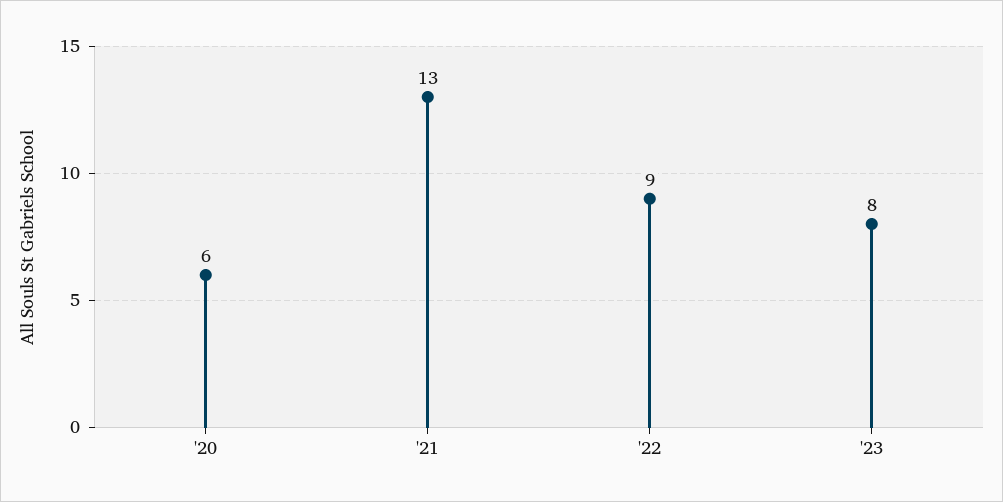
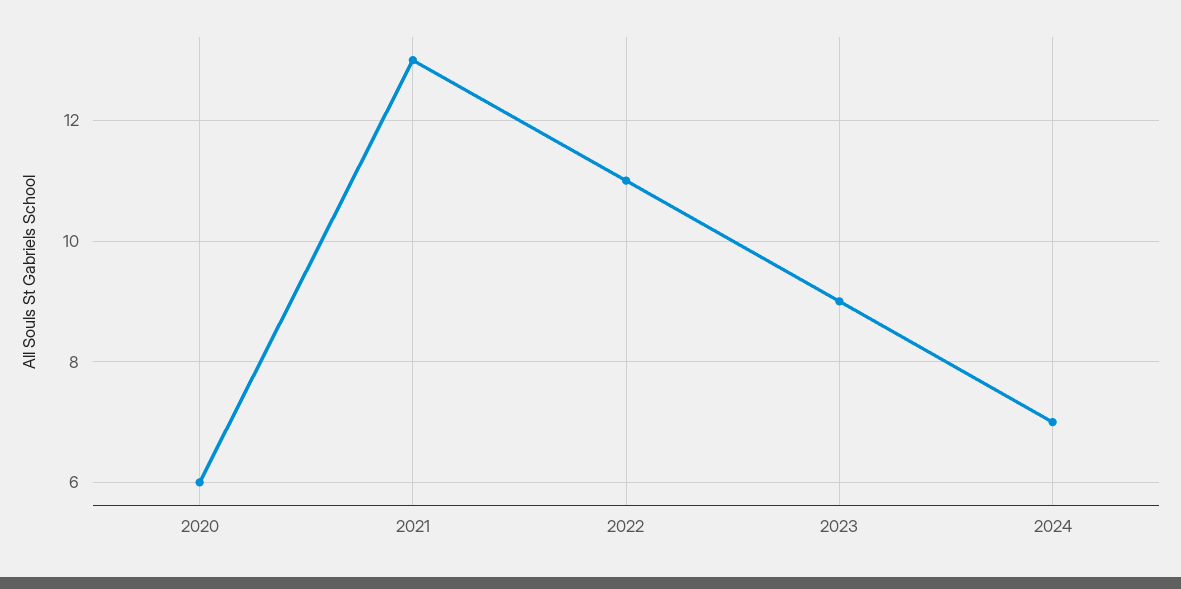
'22: 9 -> 11
'23: 8 -> 9
2024: none -> 7

